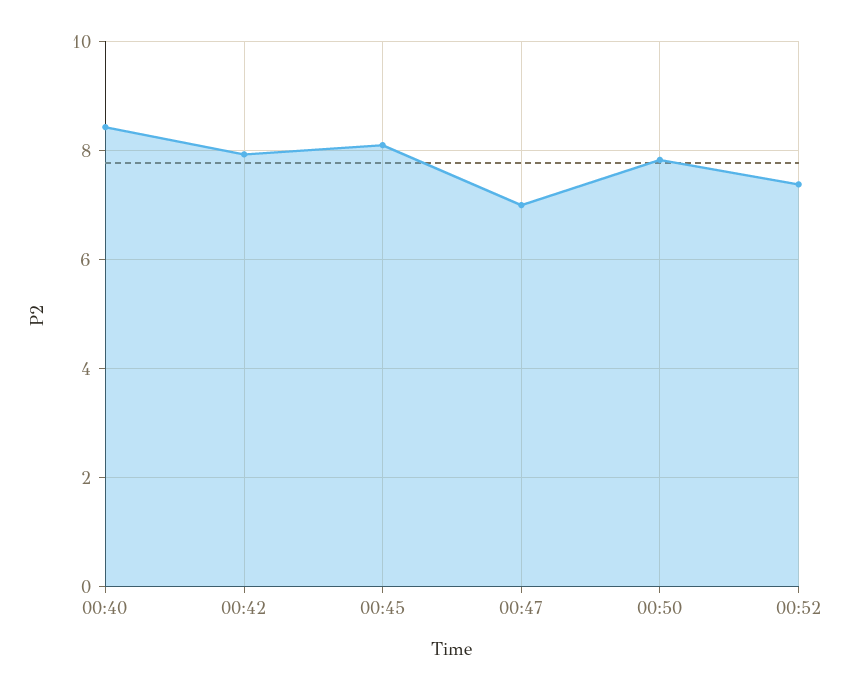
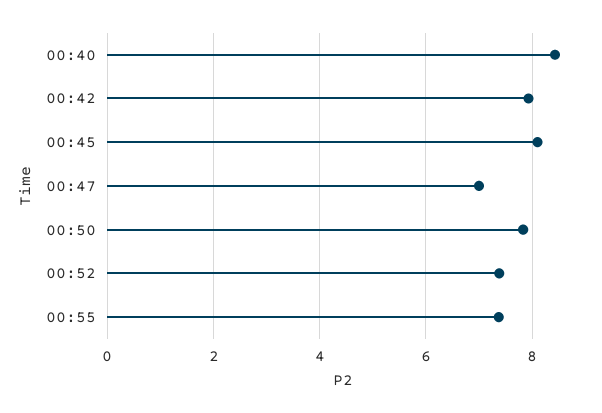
00:55: none -> 7.4

